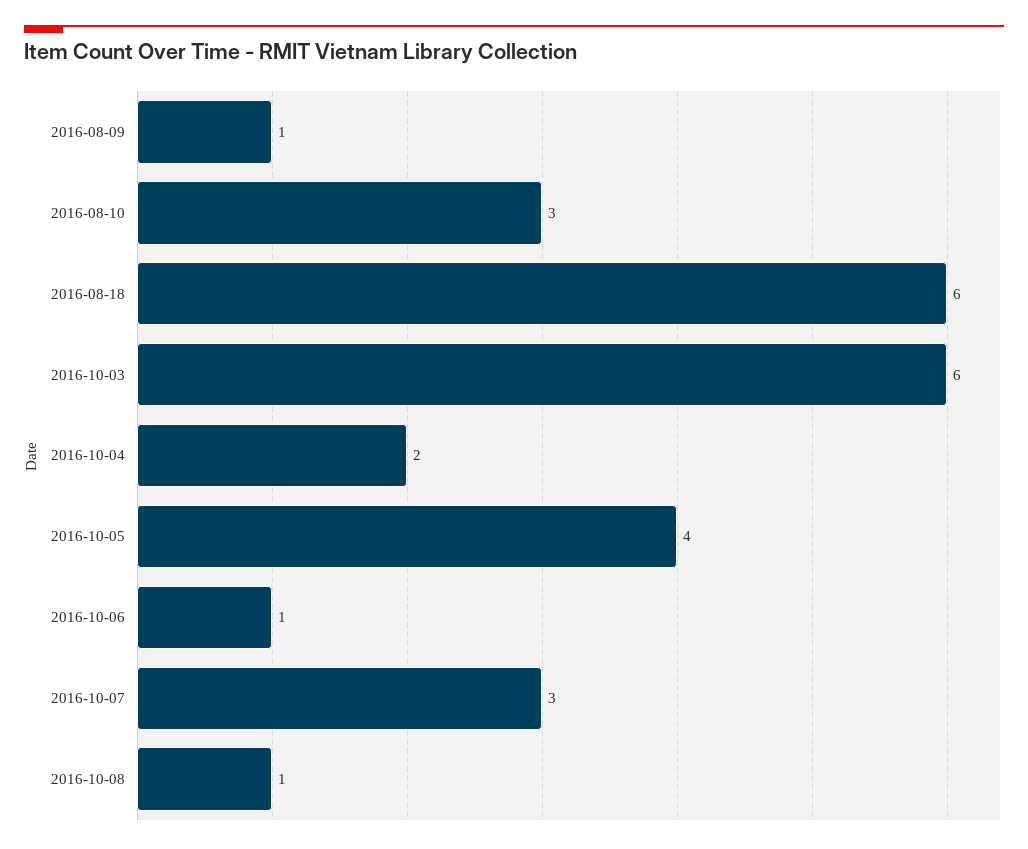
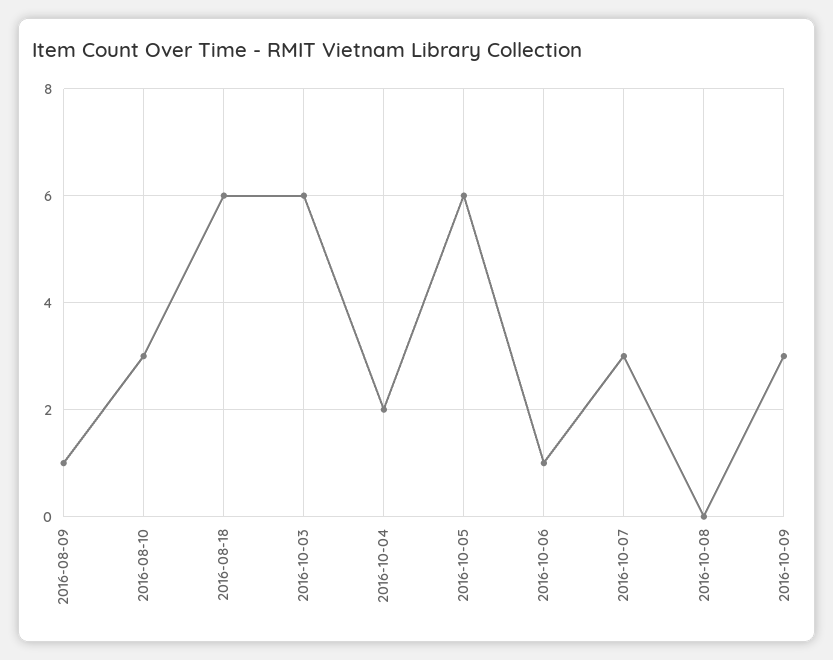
2016-10-05: 4 -> 6
2016-10-08: 1 -> 0
2016-10-09: none -> 3

